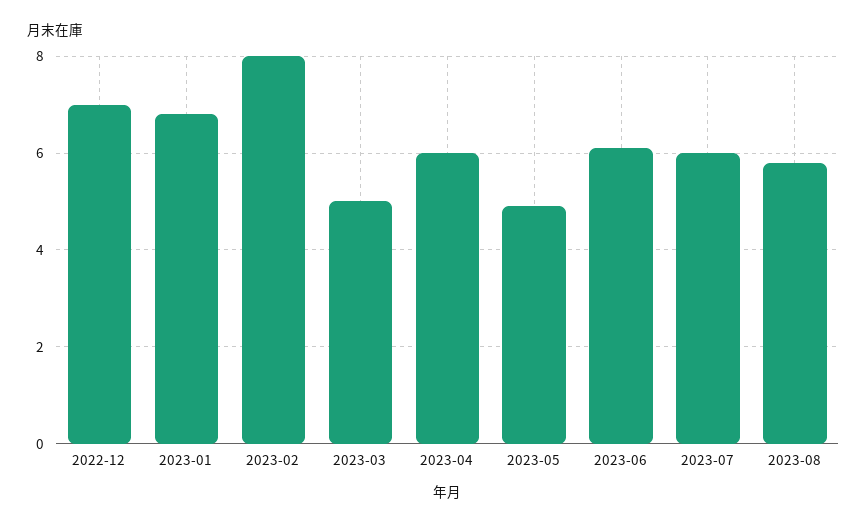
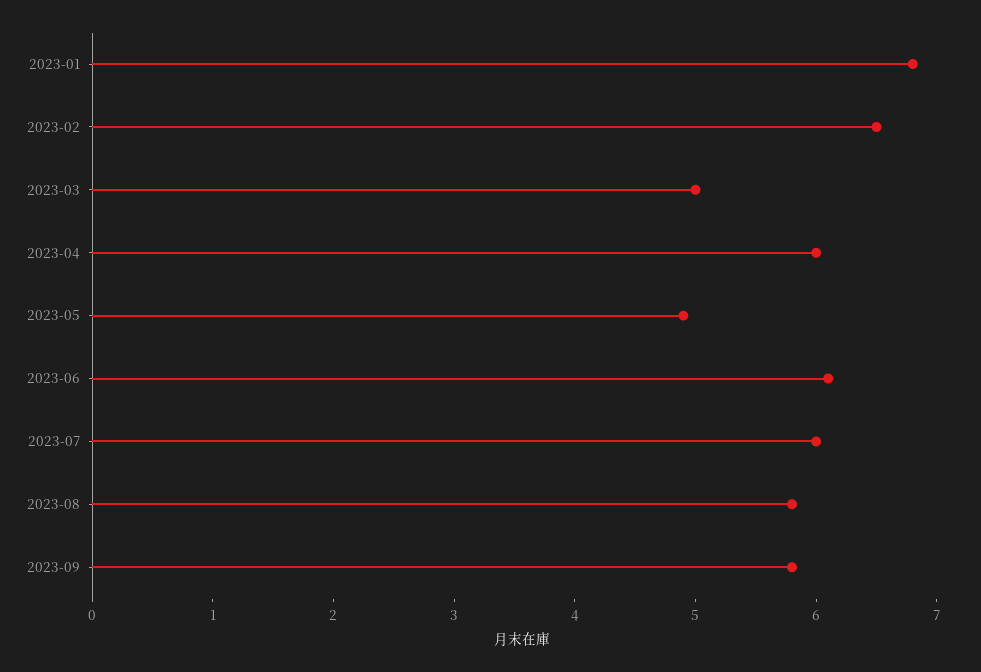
2022-12: 7 -> none
2023-02: 8 -> 6.5
2023-09: none -> 5.8

